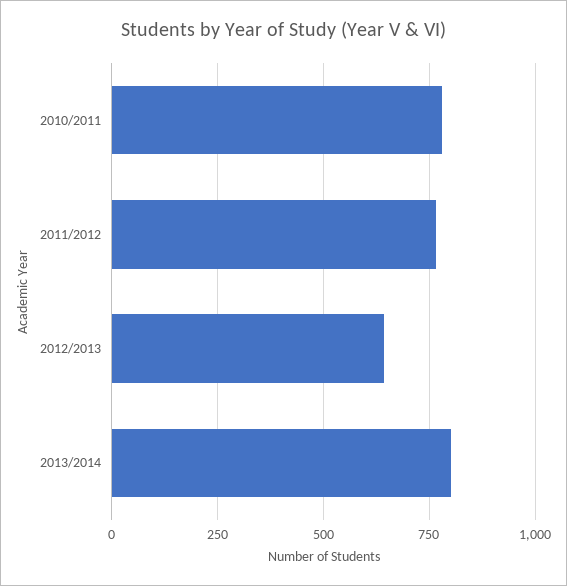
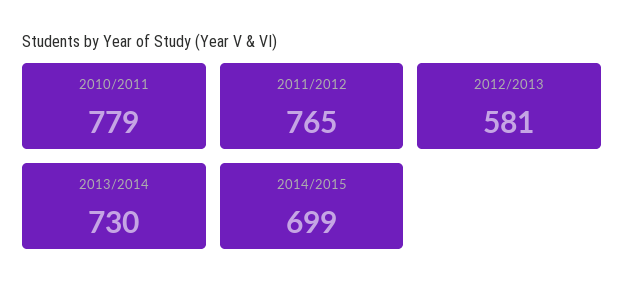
2012/2013: 650 -> 581
2013/2014: 800 -> 730
2014/2015: none -> 699

